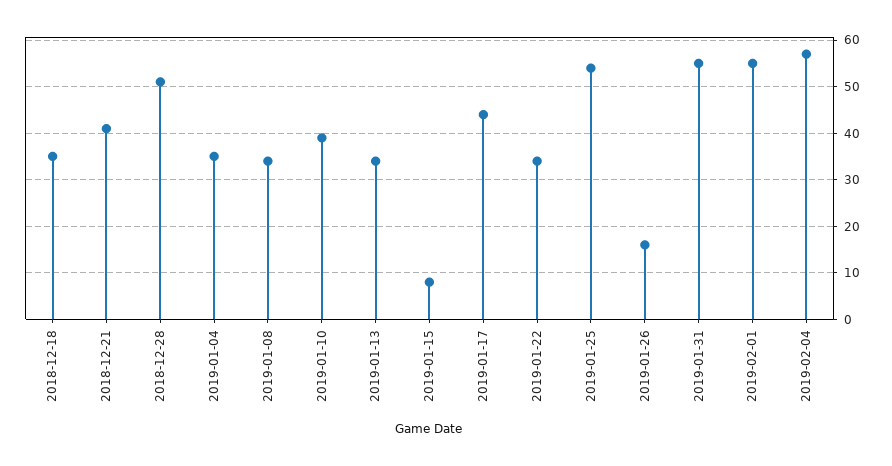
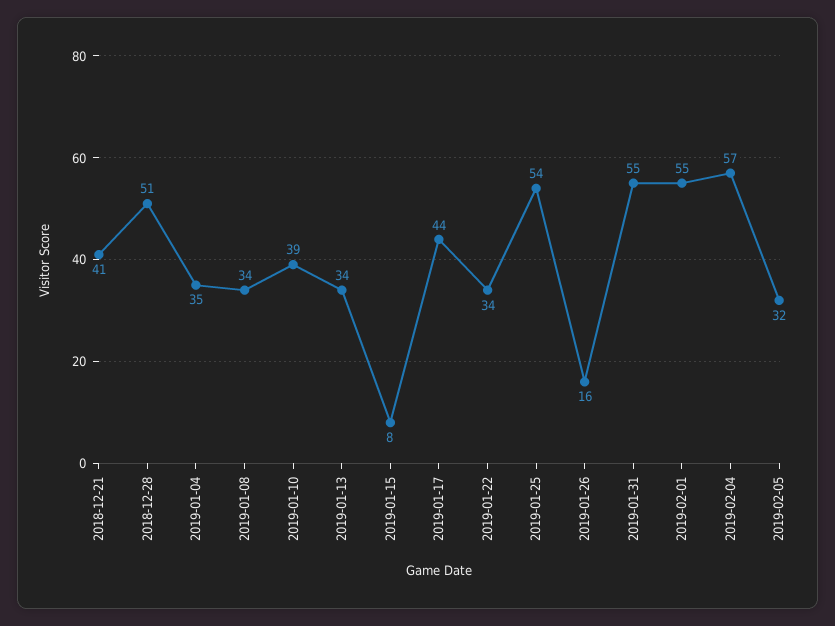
2018-12-18: 35 -> none
2019-02-05: none -> 32

